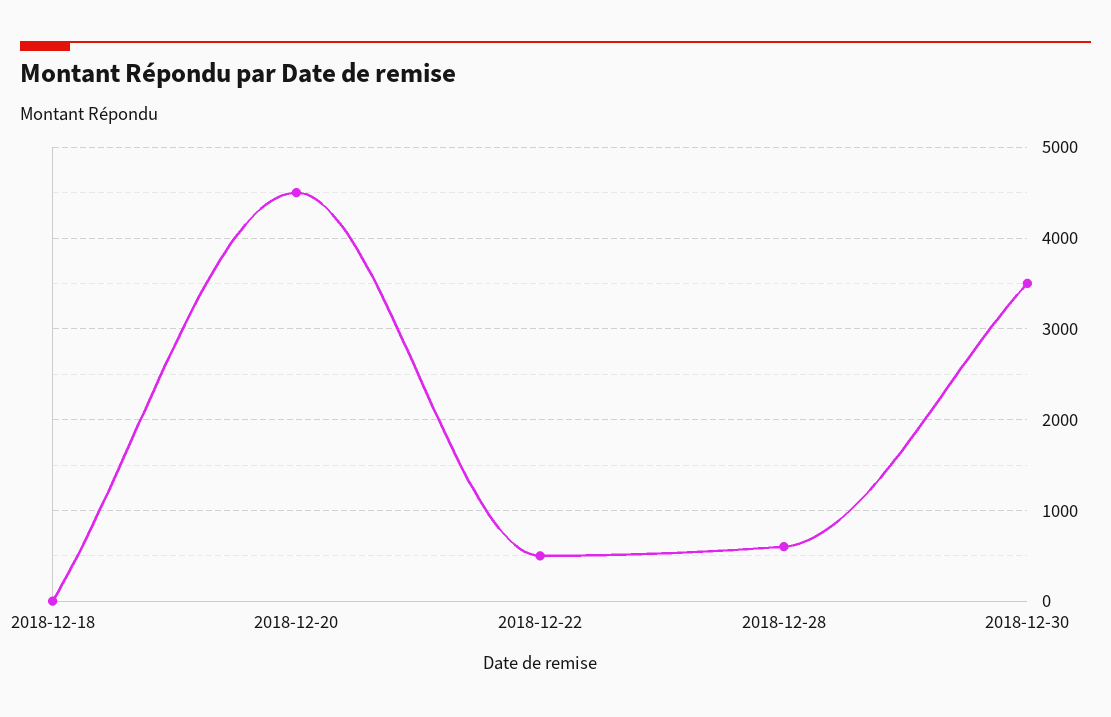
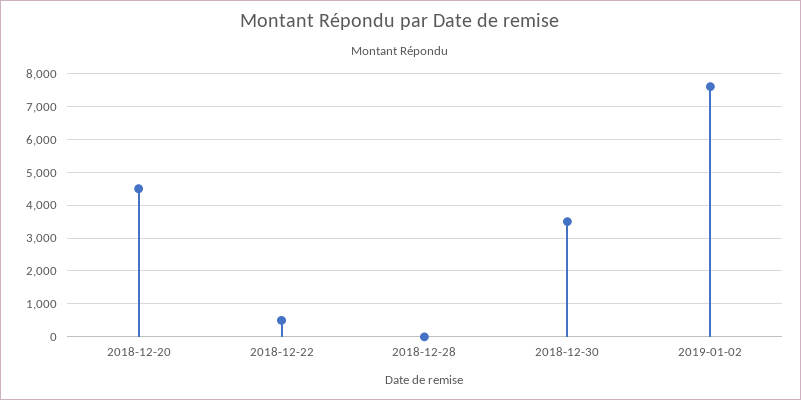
2018-12-18: 0 -> none
2018-12-28: 600 -> 0
2019-01-02: none -> 7600

